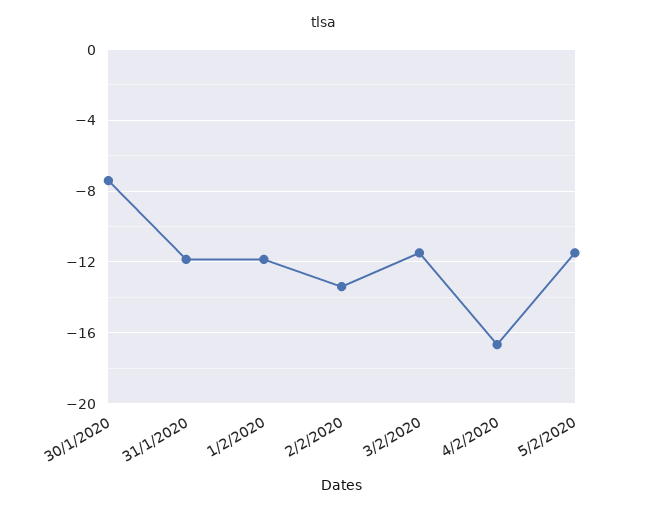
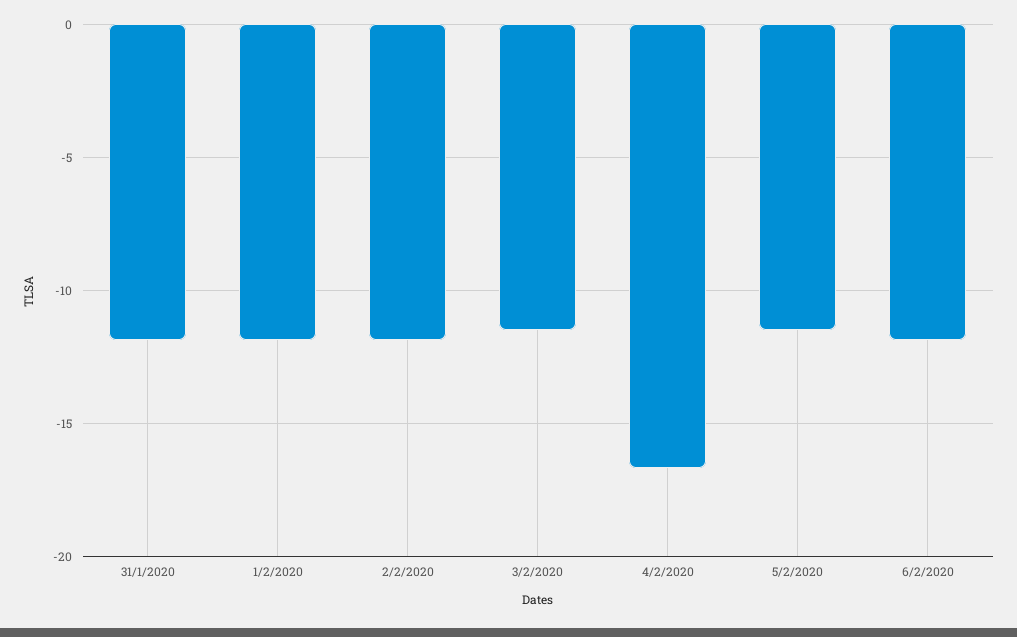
30/1/2020: -7.5 -> none
2/2/2020: -13.5 -> -12
6/2/2020: none -> -12

